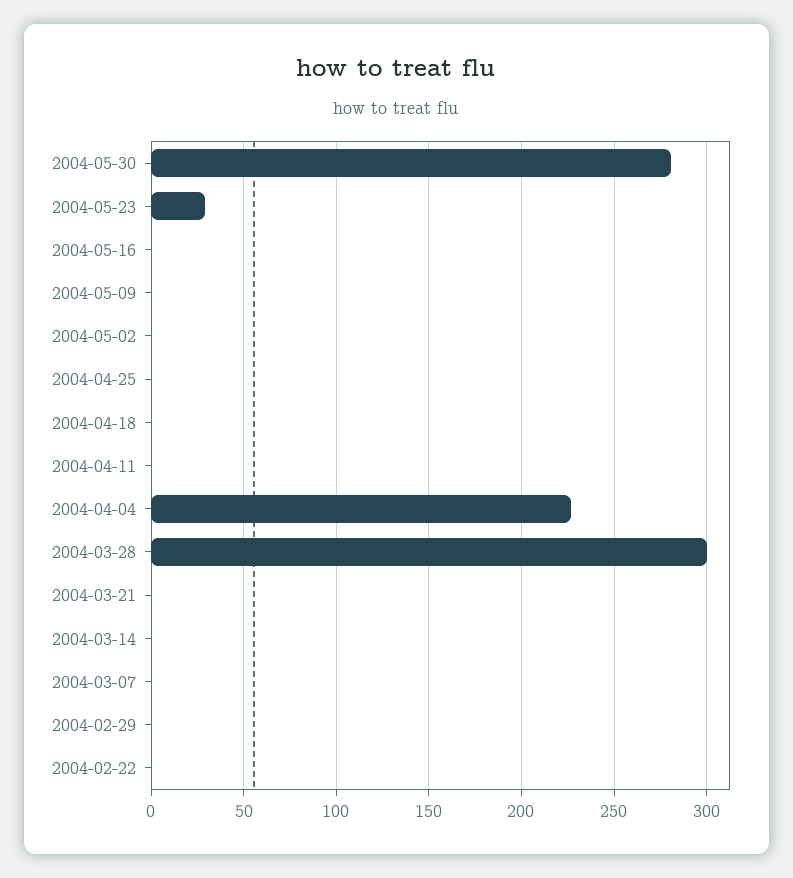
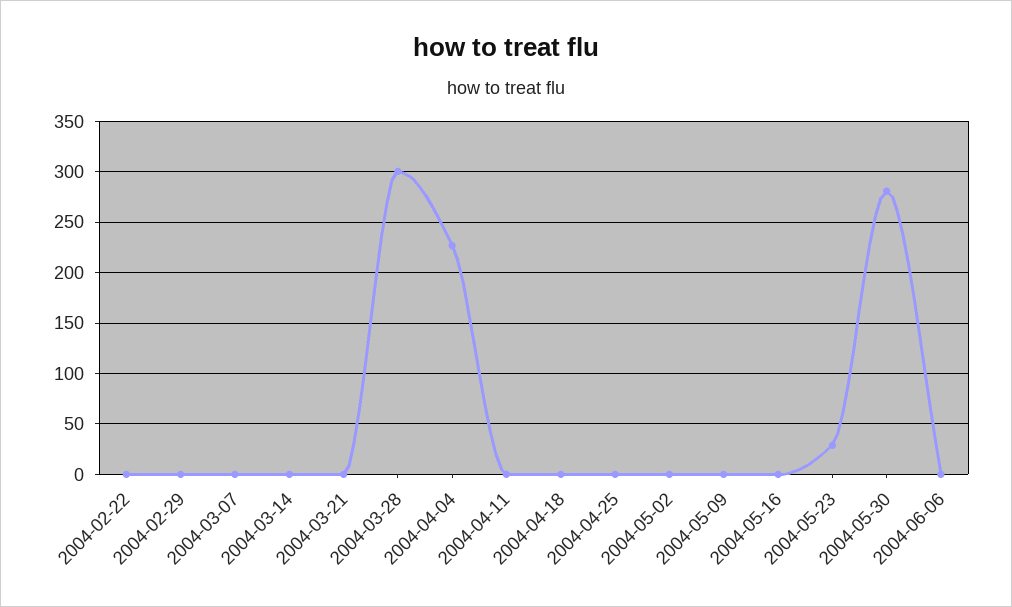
2004-06-06: none -> 0

